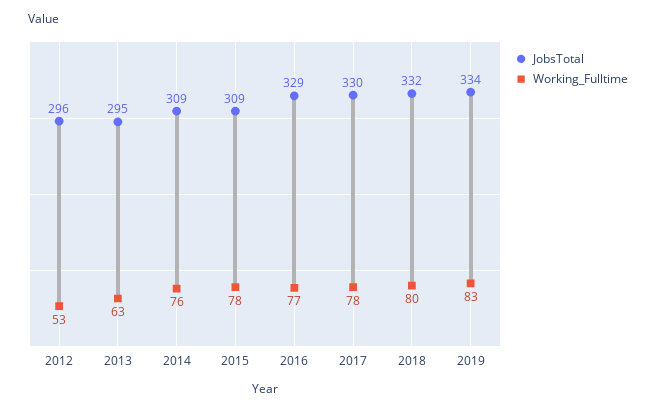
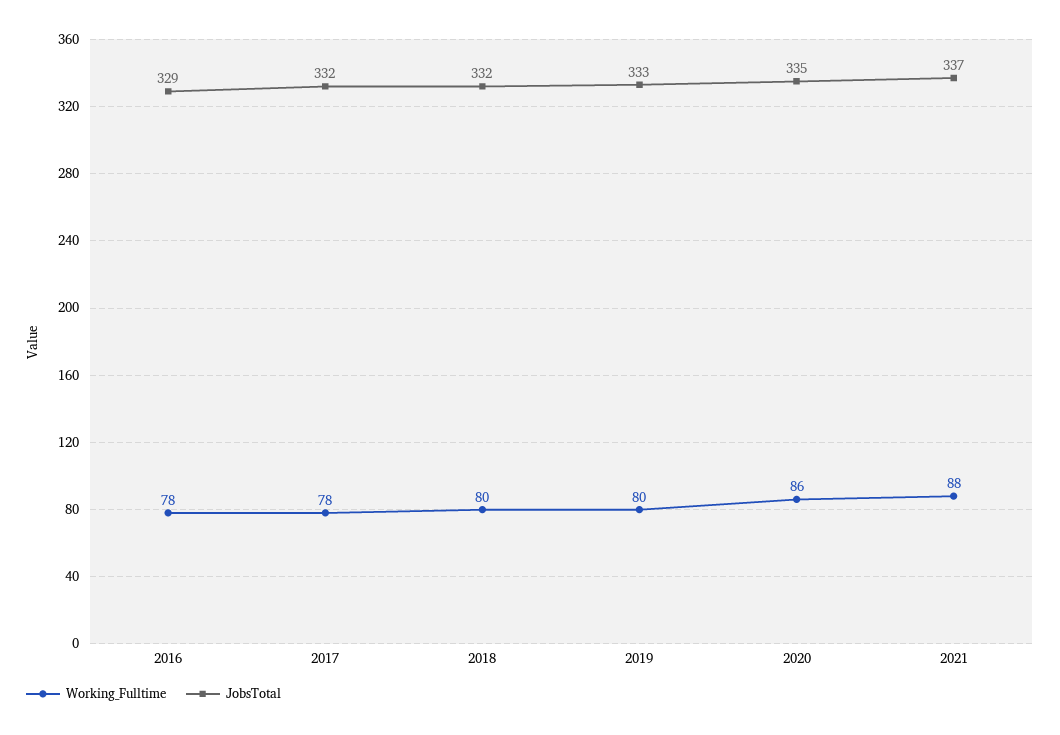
JobsTotal, 2012: 296 -> none
Working_Fulltime, 2012: 53 -> none
JobsTotal, 2013: 295 -> none
Working_Fulltime, 2013: 63 -> none
JobsTotal, 2014: 309 -> none
Working_Fulltime, 2014: 76 -> none
JobsTotal, 2015: 309 -> none
Working_Fulltime, 2015: 78 -> none
Working_Fulltime, 2016: 77 -> 78
JobsTotal, 2017: 330 -> 332
JobsTotal, 2019: 334 -> 333
Working_Fulltime, 2019: 83 -> 80
Working_Fulltime, 2020: none -> 86
JobsTotal, 2020: none -> 335
Working_Fulltime, 2021: none -> 88
JobsTotal, 2021: none -> 337

